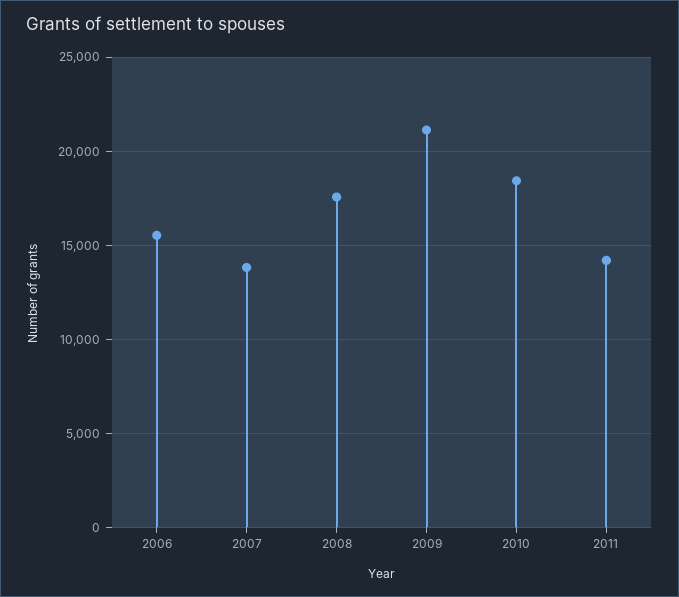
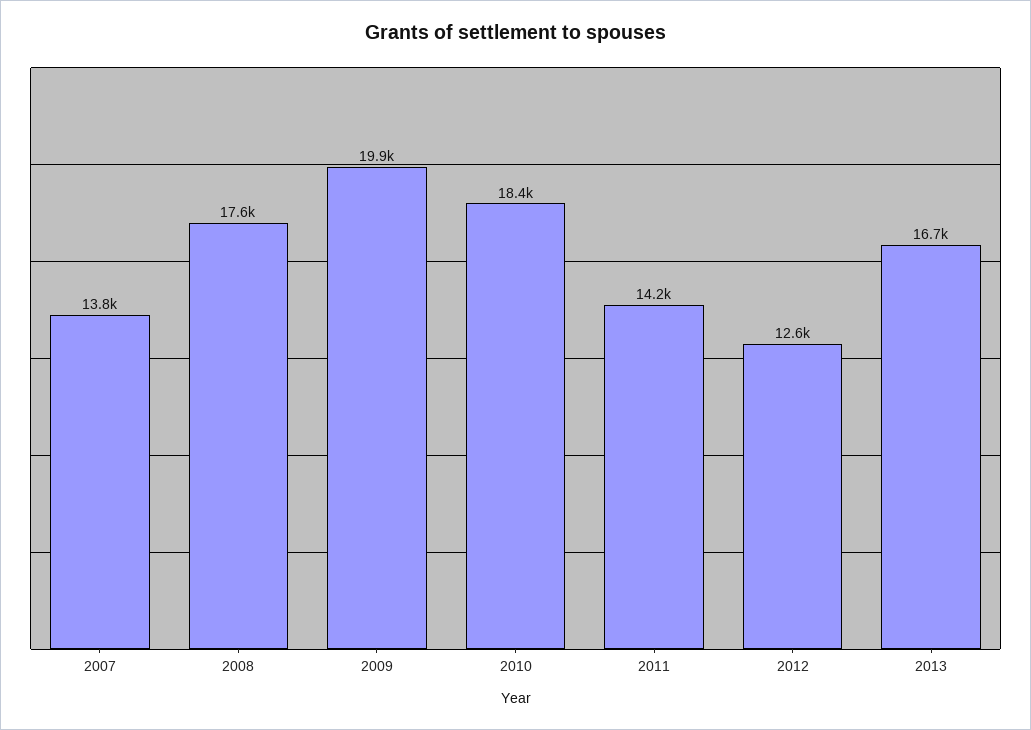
2006: 15500 -> none
2009: 21000 -> 19900
2012: none -> 12600
2013: none -> 16700

